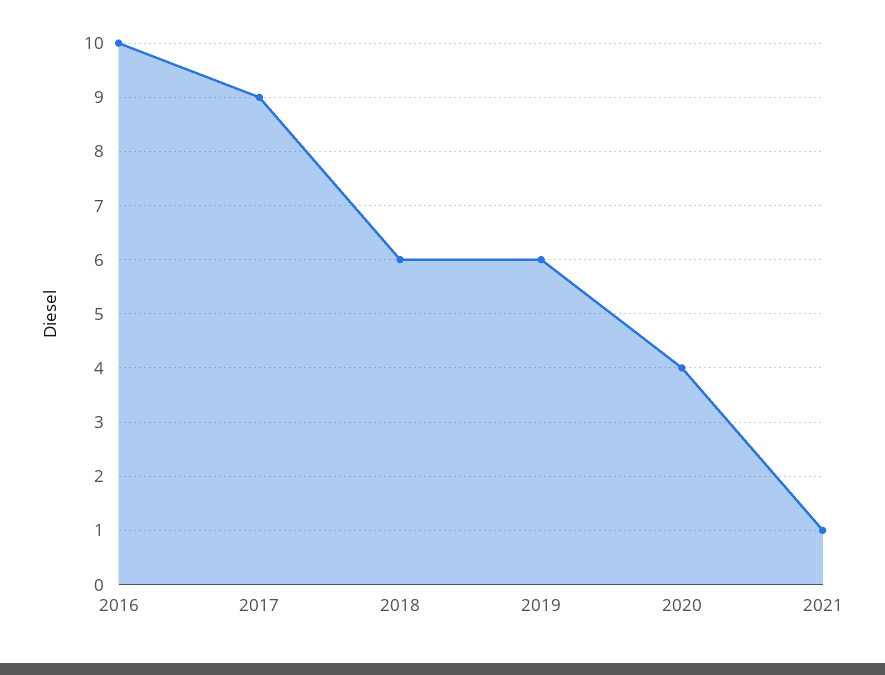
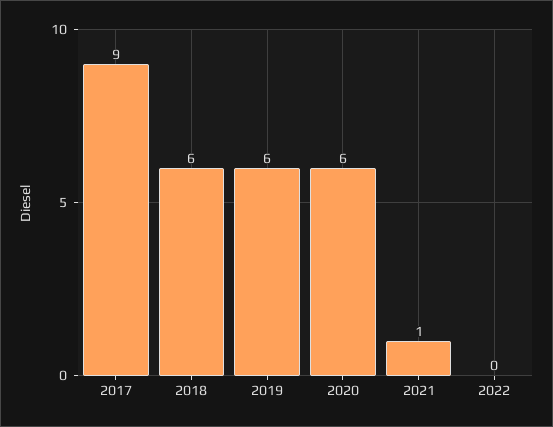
2016: 10 -> none
2020: 4 -> 6
2022: none -> 0

